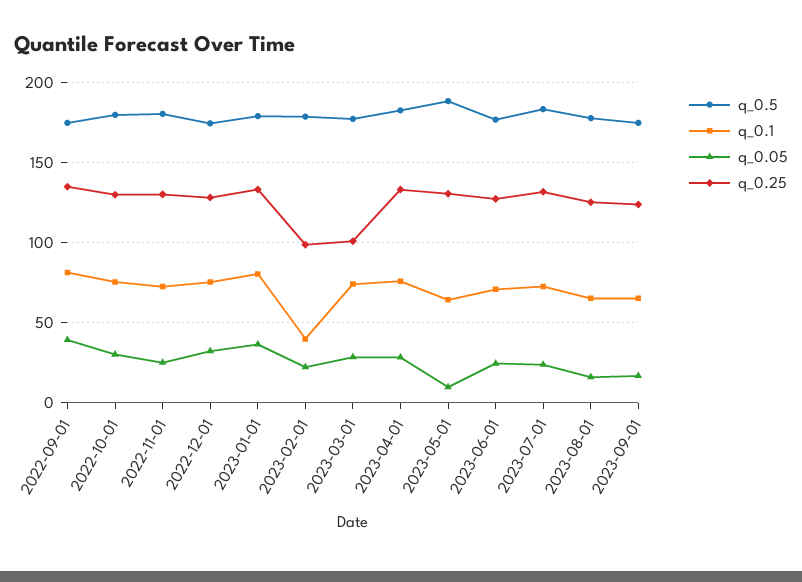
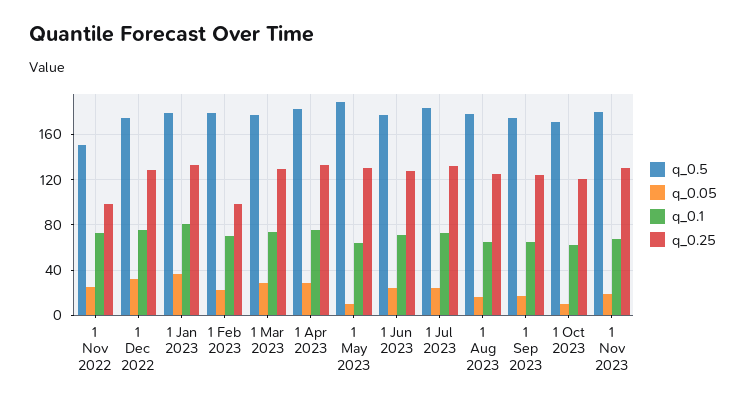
q_0.5, 2022-09-01: 175 -> none
q_0.1, 2022-09-01: 80 -> none
q_0.05, 2022-09-01: 40 -> none
q_0.25, 2022-09-01: 135 -> none
q_0.5, 2022-10-01: 180 -> none
q_0.1, 2022-10-01: 75 -> none
q_0.05, 2022-10-01: 30 -> none
q_0.25, 2022-10-01: 130 -> none
q_0.5, 2022-11-01: 180 -> 150
q_0.25, 2022-11-01: 130 -> 100
q_0.1, 2023-02-01: 40 -> 70
q_0.25, 2023-03-01: 100 -> 130
q_0.5, 1 Oct 2023: none -> 170
q_0.05, 1 Oct 2023: none -> 10
q_0.1, 1 Oct 2023: none -> 60
q_0.25, 1 Oct 2023: none -> 120
q_0.5, 1 Nov 2023: none -> 180
q_0.05, 1 Nov 2023: none -> 20
q_0.1, 1 Nov 2023: none -> 70
q_0.25, 1 Nov 2023: none -> 130

